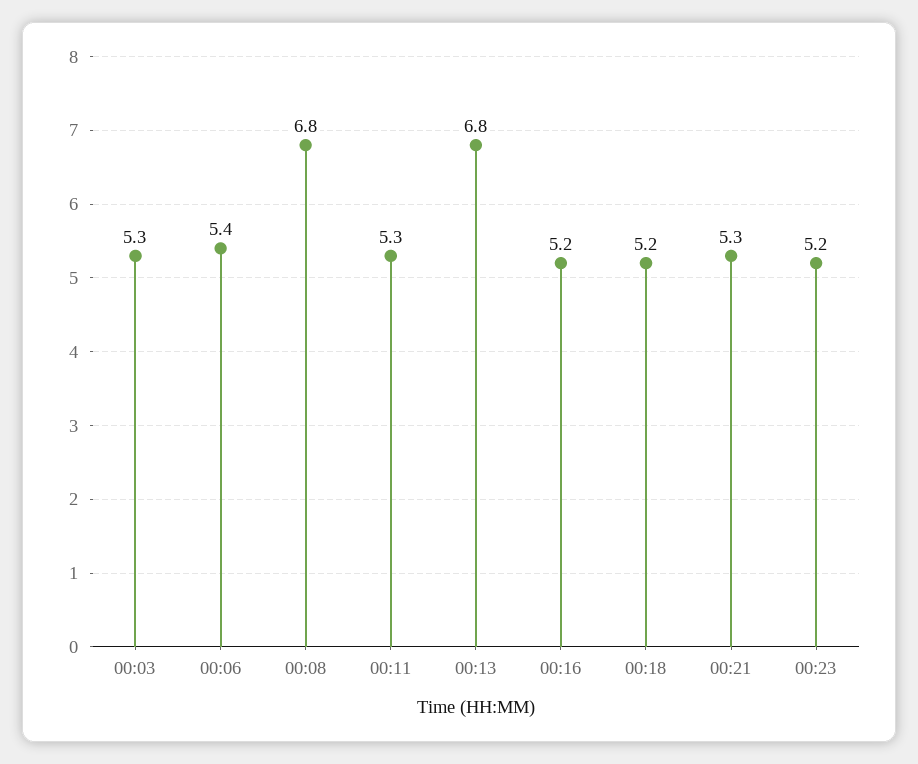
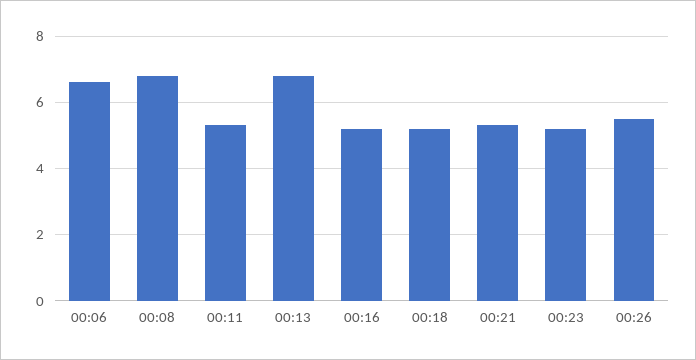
00:03: 5.3 -> none
00:06: 5.4 -> 6.5
00:26: none -> 5.5

